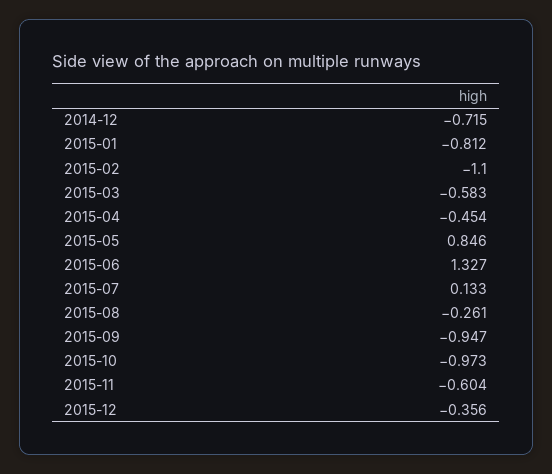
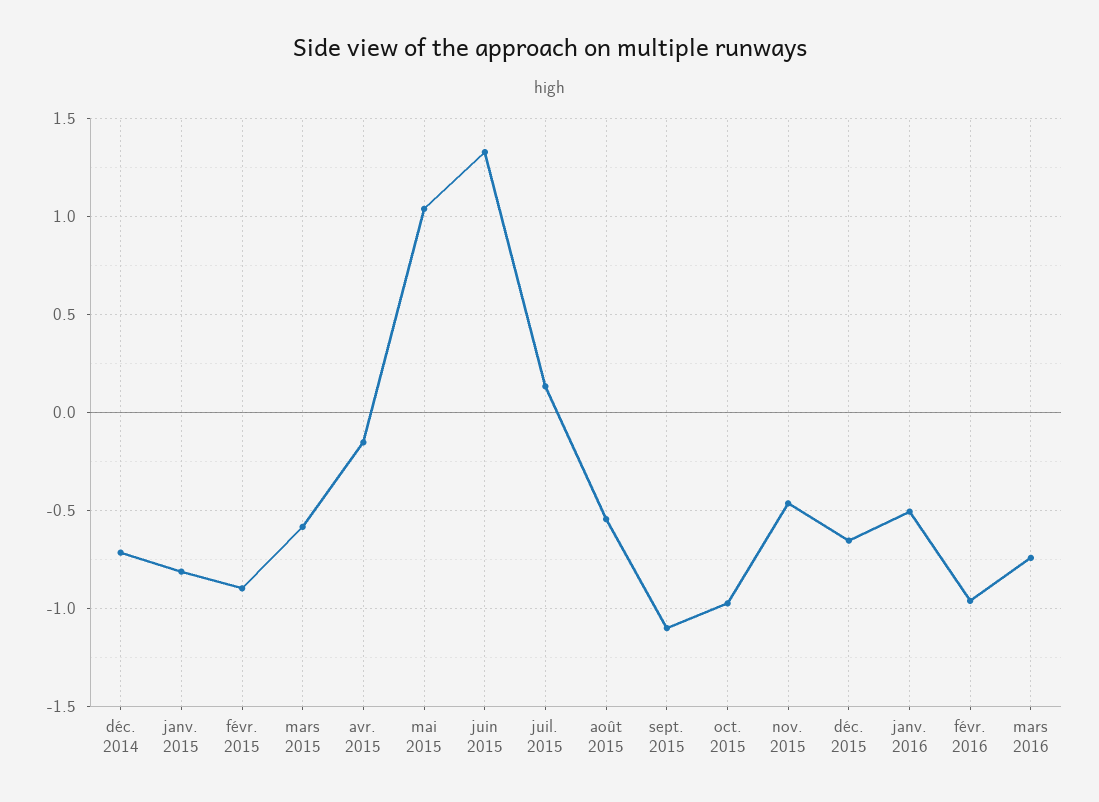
2015-02: -1.1 -> -0.9
2015-04: -0.454 -> -0.15
2015-05: 0.846 -> 1.05
2015-08: -0.261 -> -0.55
2015-09: -0.947 -> -1.1
2015-11: -0.604 -> -0.45
2015-12: -0.356 -> -0.65
janv. 2016: none -> -0.5
févr. 2016: none -> -0.95
mars 2016: none -> -0.75

